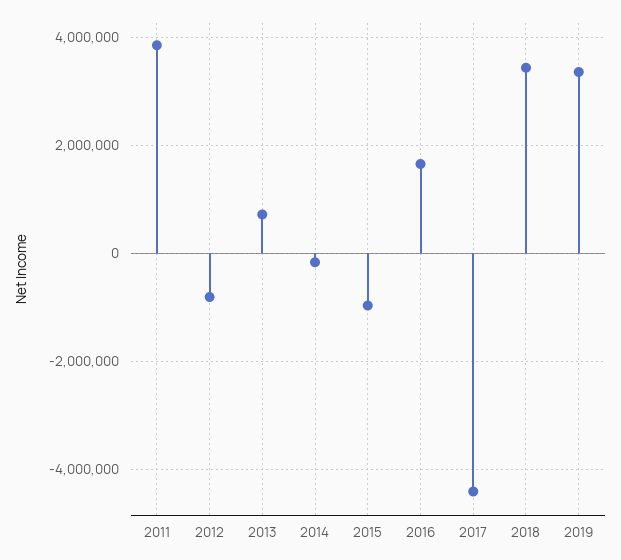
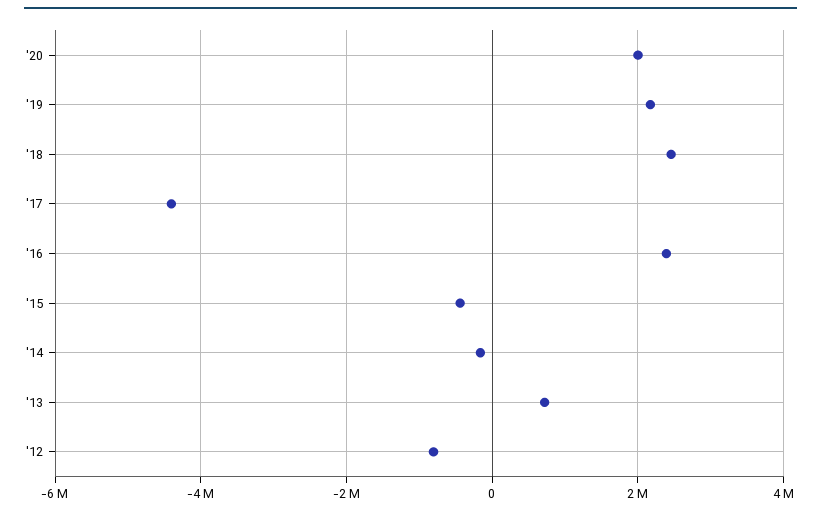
2011: 3800000 -> none
2015: -1000000 -> -400000
2016: 1600000 -> 2400000
2018: 3400000 -> 2400000
2019: 3400000 -> 2200000
'20: none -> 2000000

